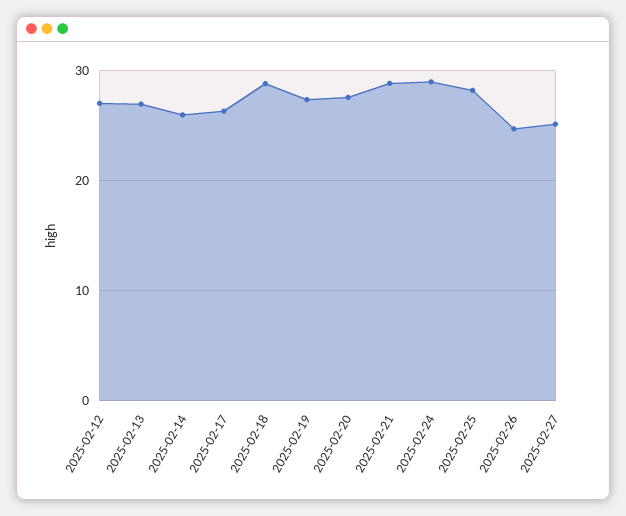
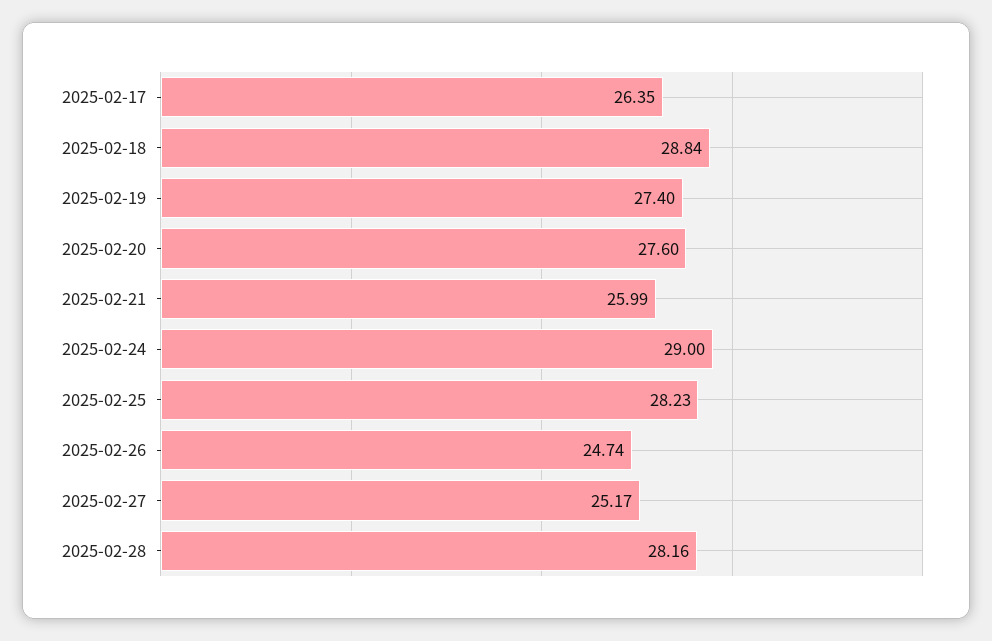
2025-02-12: 27 -> none
2025-02-13: 27 -> none
2025-02-14: 26 -> none
2025-02-21: 29 -> 25.99
2025-02-28: none -> 28.16

